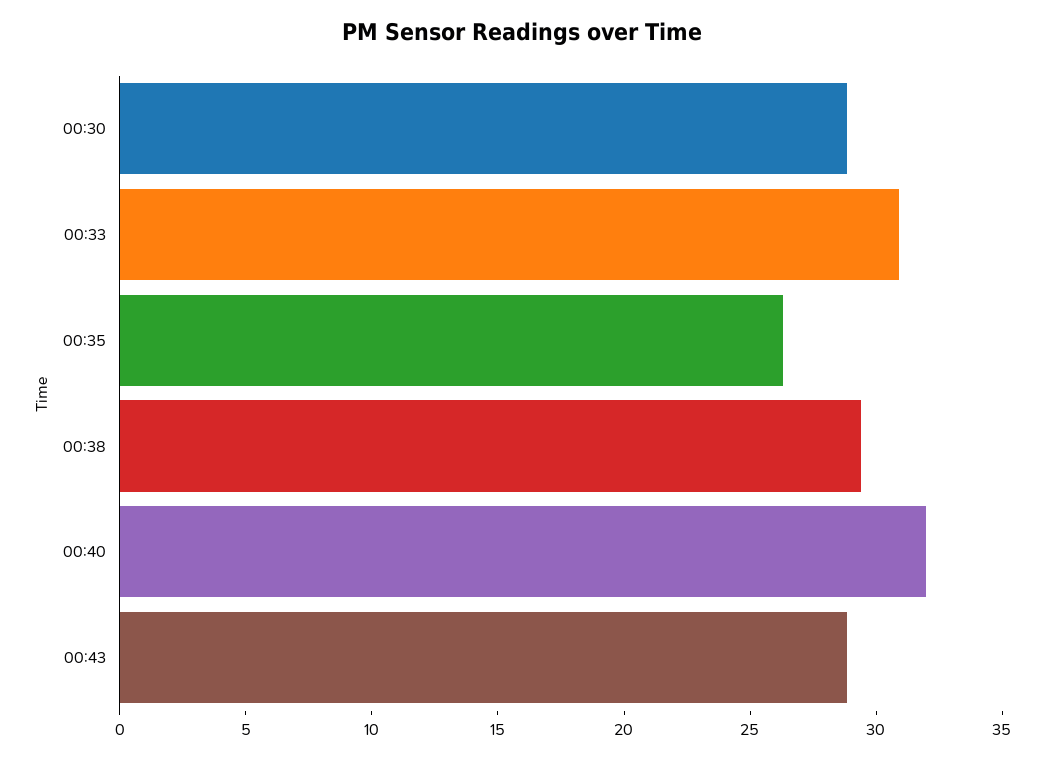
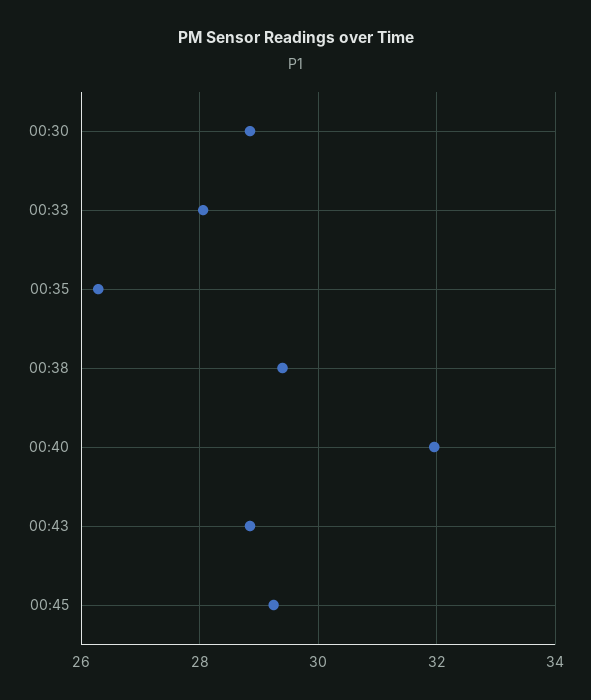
00:33: 31 -> 28
00:45: none -> 29.2

